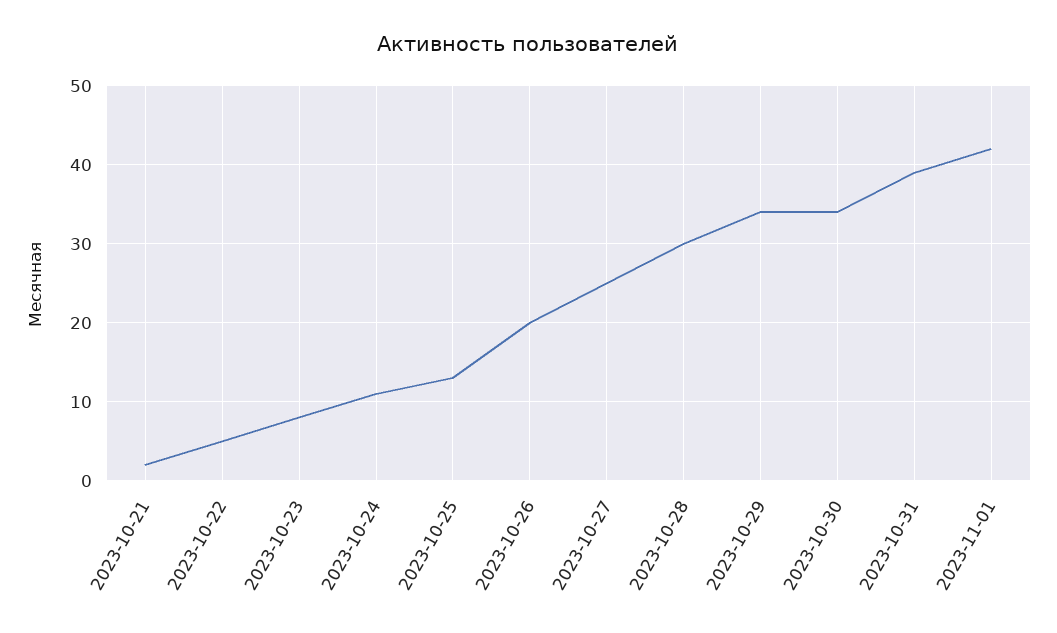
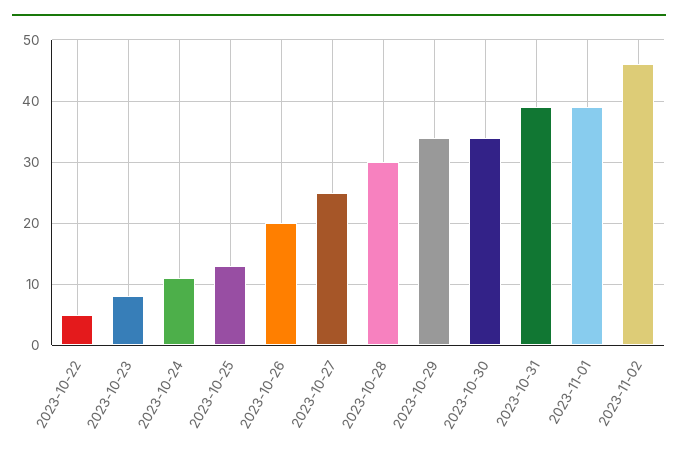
2023-10-21: 2 -> none
2023-11-01: 42 -> 39
2023-11-02: none -> 46

